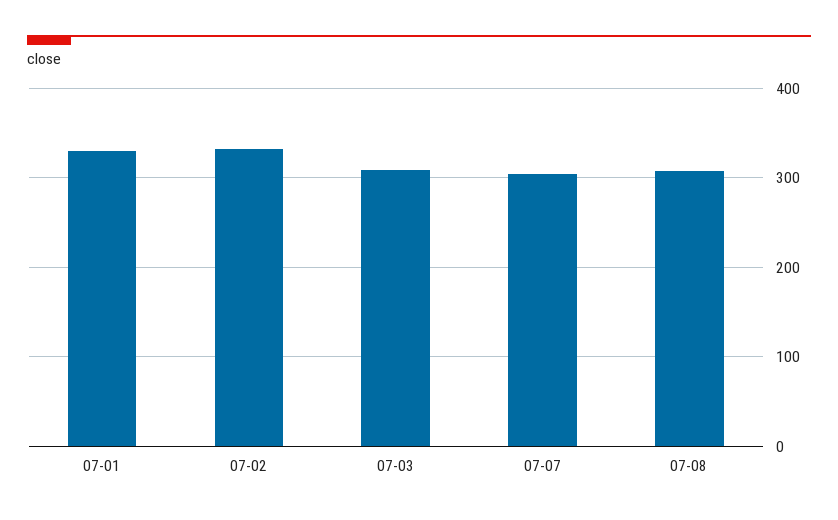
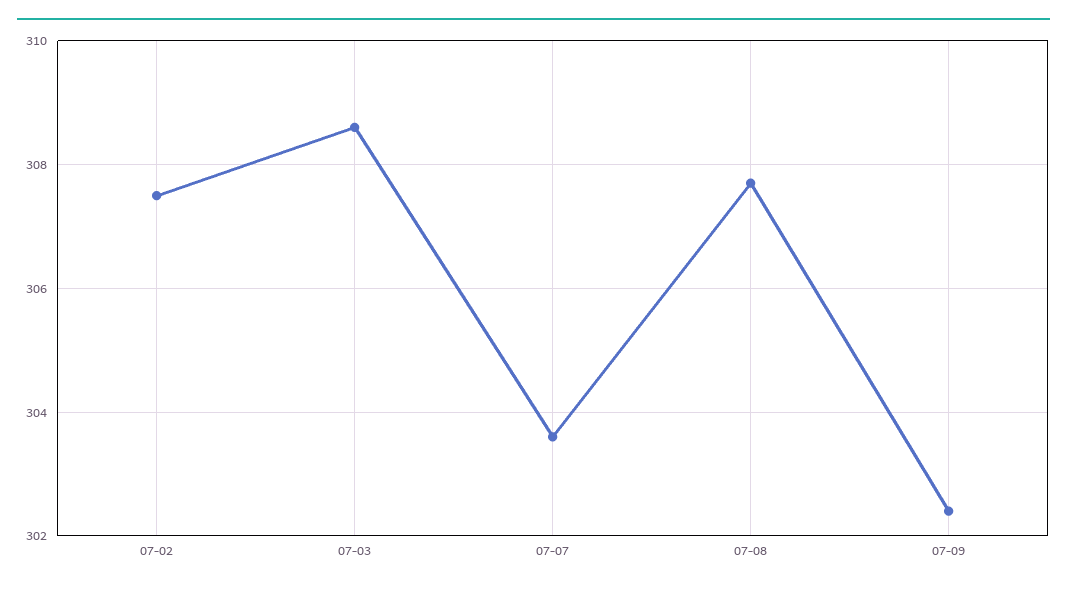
07-01: 330 -> none
07-02: 330 -> 307.5
07-09: none -> 302.5

